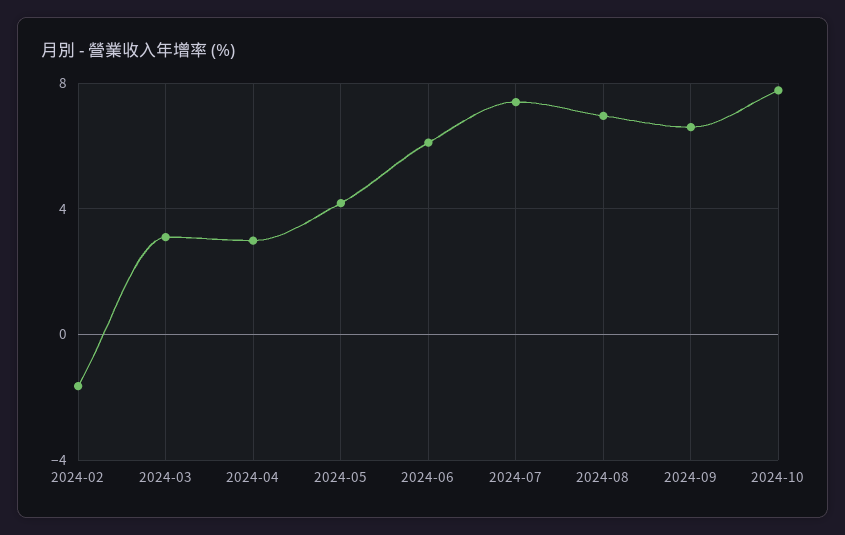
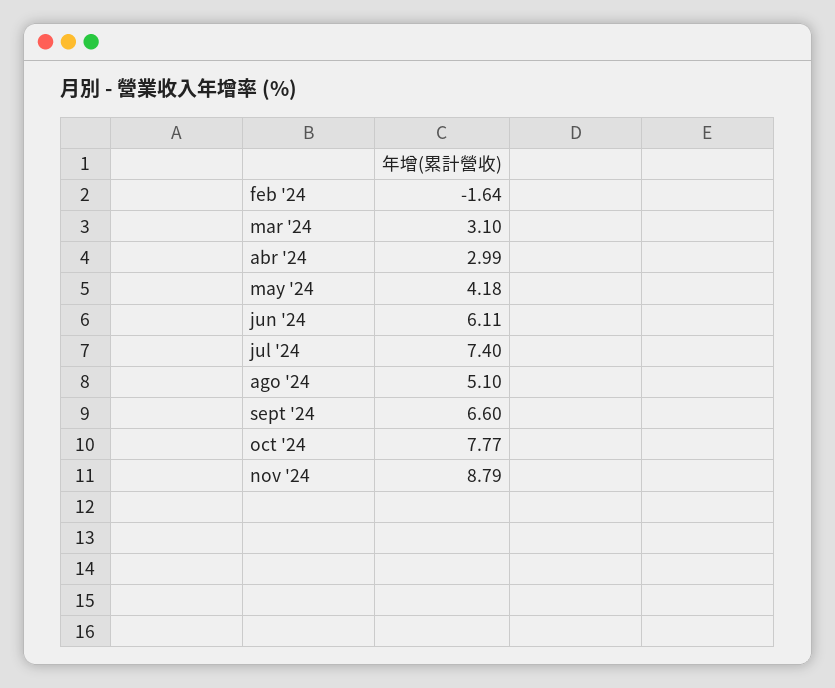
2024-08: 7 -> 5.1
nov '24: none -> 8.79

